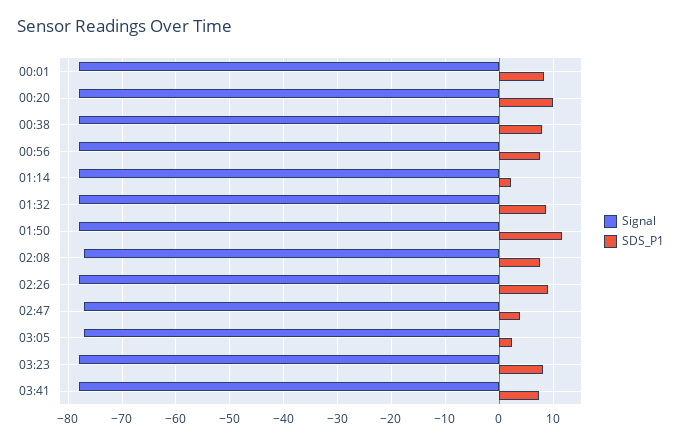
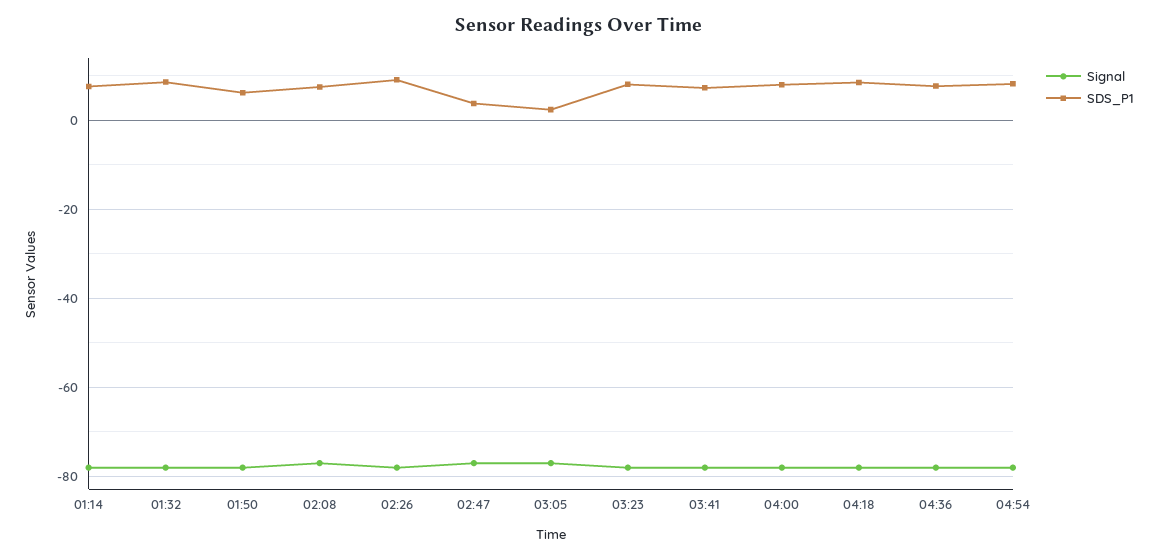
Signal, 00:01: -78 -> none
SDS_P1, 00:01: 8 -> none
Signal, 00:20: -78 -> none
SDS_P1, 00:20: 10 -> none
Signal, 00:38: -78 -> none
SDS_P1, 00:38: 8 -> none
Signal, 00:56: -78 -> none
SDS_P1, 00:56: 8 -> none
SDS_P1, 01:14: 2 -> 8
SDS_P1, 01:50: 12 -> 6
Signal, 04:00: none -> -78
SDS_P1, 04:00: none -> 8
Signal, 04:18: none -> -78
SDS_P1, 04:18: none -> 8
Signal, 04:36: none -> -78
SDS_P1, 04:36: none -> 8
Signal, 04:54: none -> -78
SDS_P1, 04:54: none -> 8

